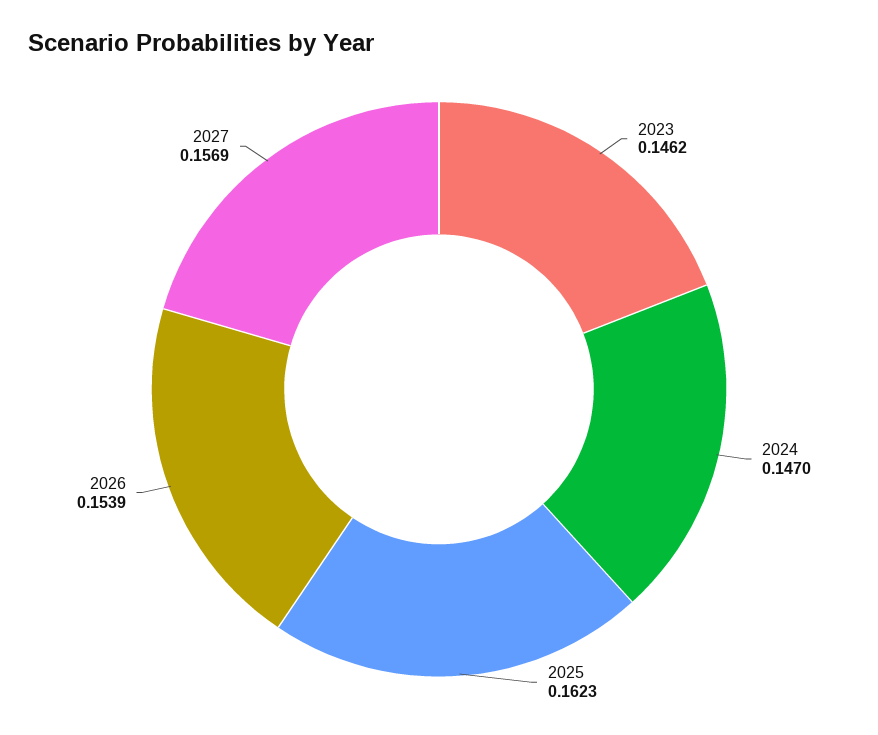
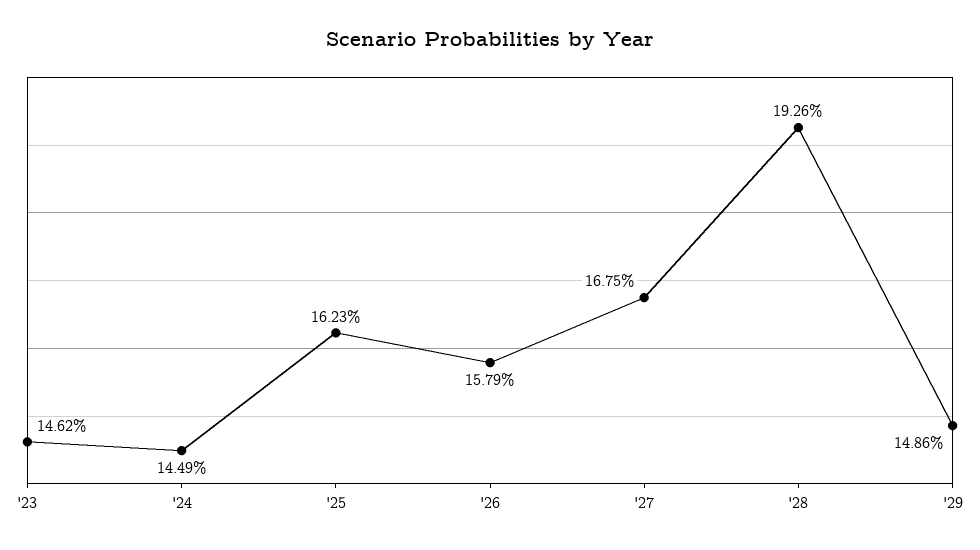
2024: 0.147 -> 0.1449
2026: 0.1539 -> 0.1579
2027: 0.1569 -> 0.1675
'28: none -> 0.1926
'29: none -> 0.1486

